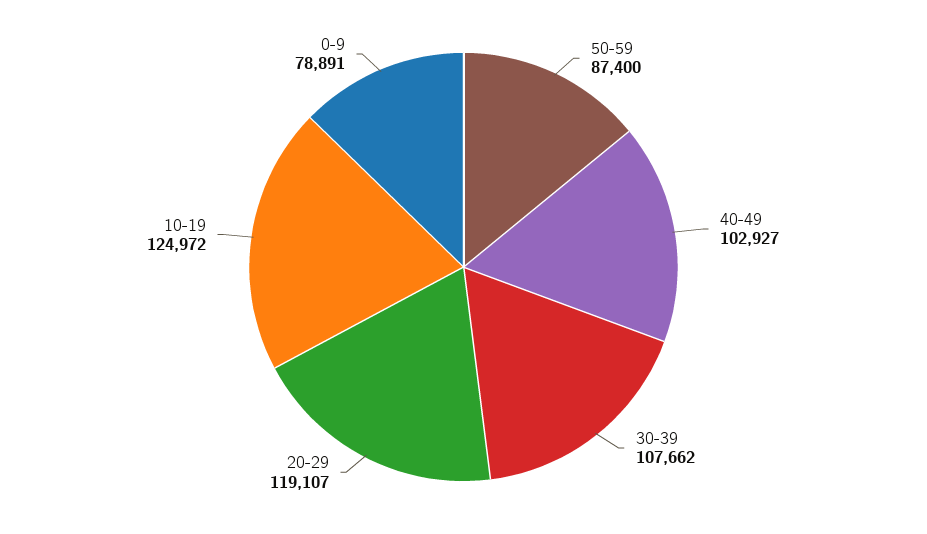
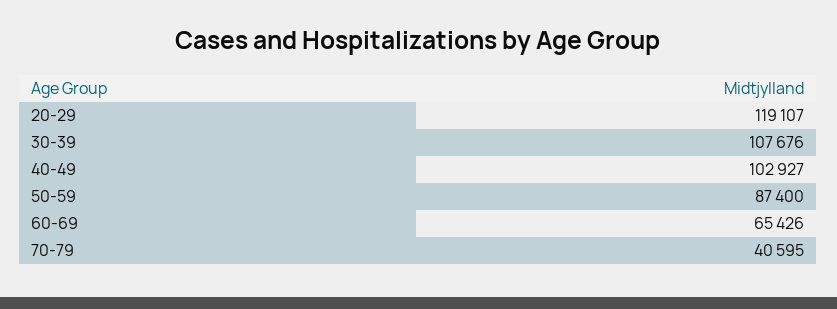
30-39: 107662 -> 107676
10-19: 124972 -> none
0-9: 78891 -> none
60-69: none -> 65426
70-79: none -> 40595

